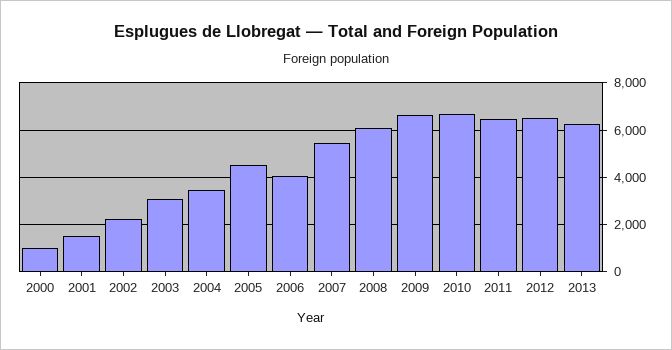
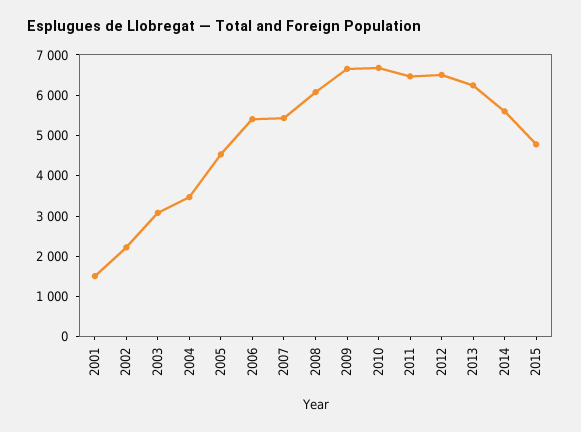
2000: 1000 -> none
2006: 4000 -> 5400
2014: none -> 5600
2015: none -> 4800

